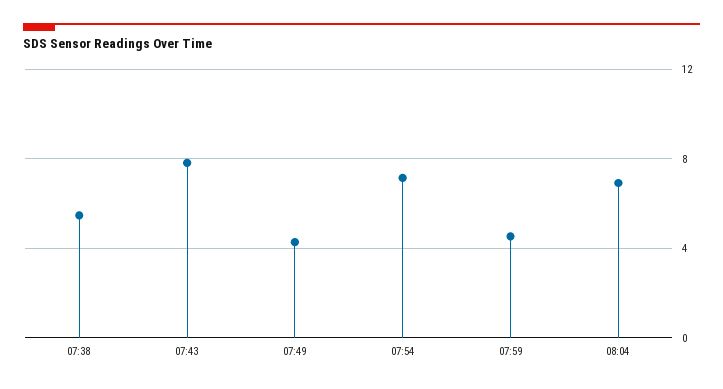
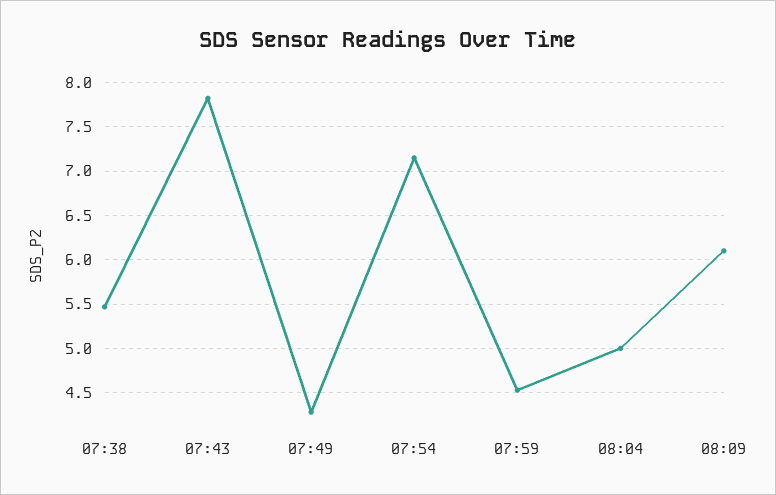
08:04: 7 -> 5
08:09: none -> 6.1

